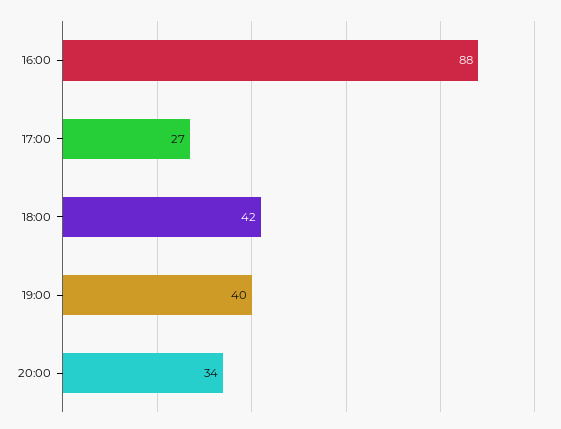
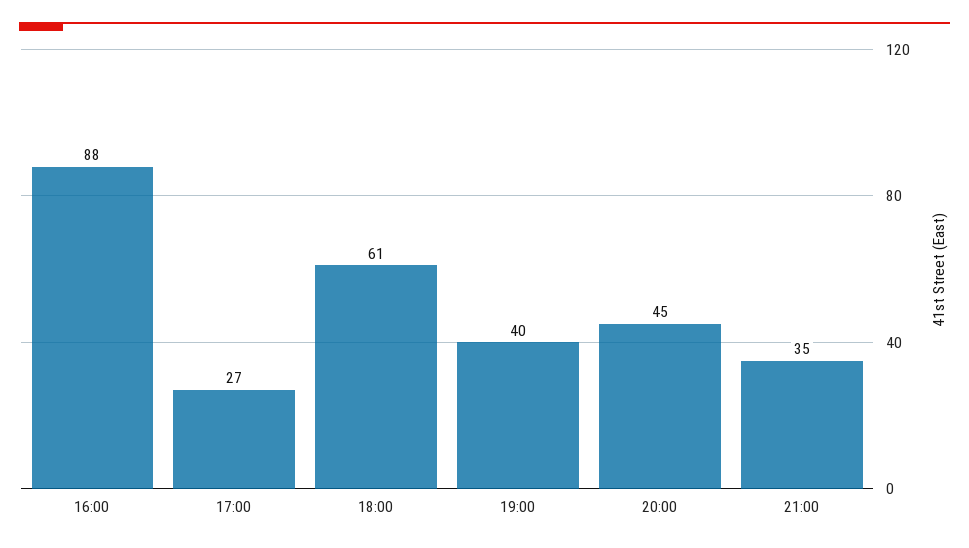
18:00: 42 -> 61
20:00: 34 -> 45
21:00: none -> 35

